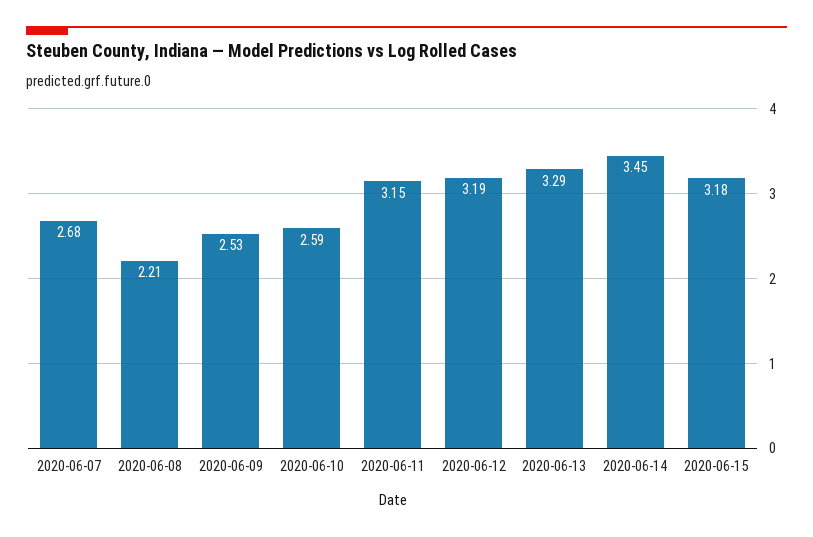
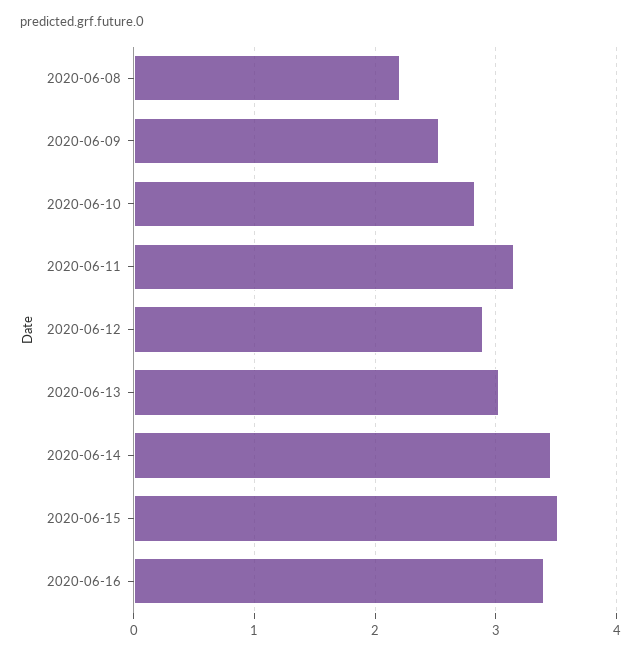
2020-06-07: 2.68 -> none
2020-06-10: 2.59 -> 2.8
2020-06-12: 3.19 -> 2.9
2020-06-13: 3.29 -> 3
2020-06-15: 3.18 -> 3.5
2020-06-16: none -> 3.4

